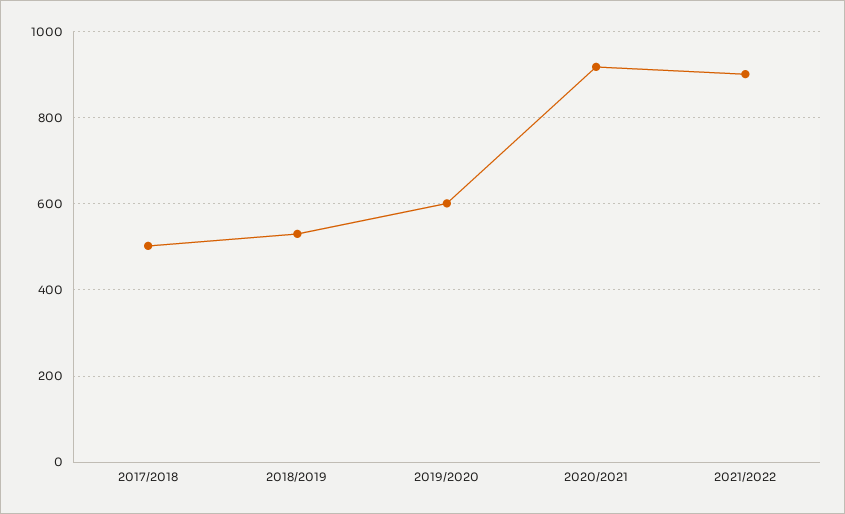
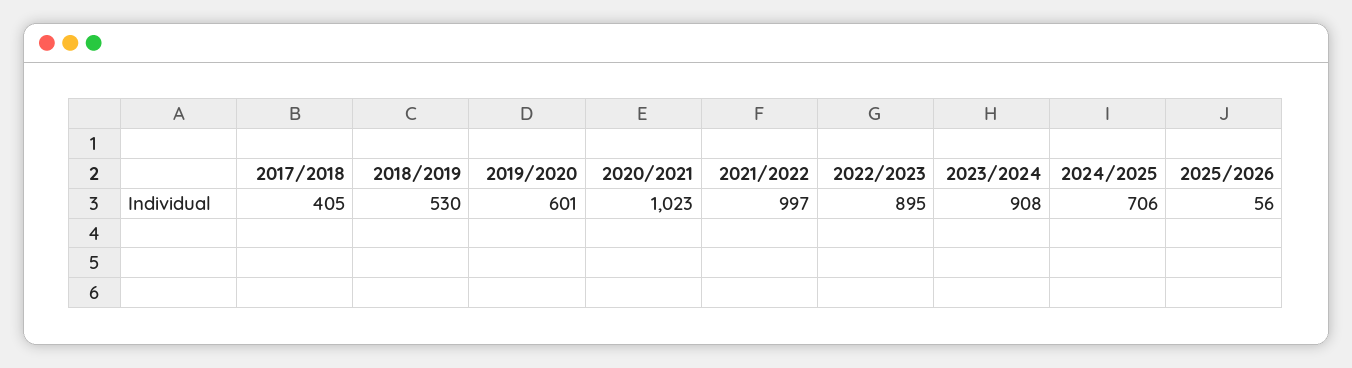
2017/2018: 500 -> 405
2020/2021: 920 -> 1023
2021/2022: 900 -> 997
2022/2023: none -> 895
2023/2024: none -> 908
2024/2025: none -> 706
2025/2026: none -> 56

